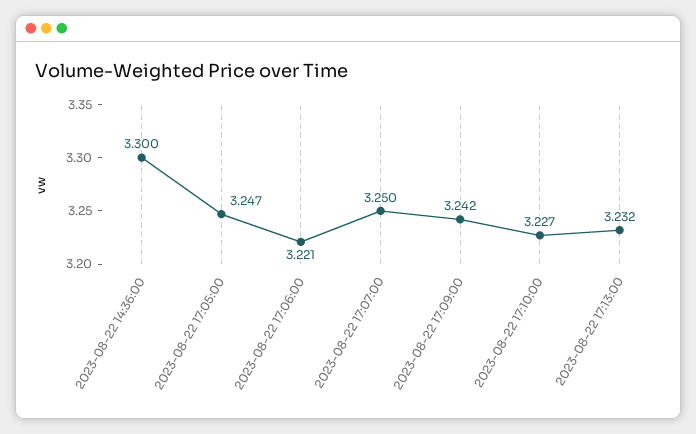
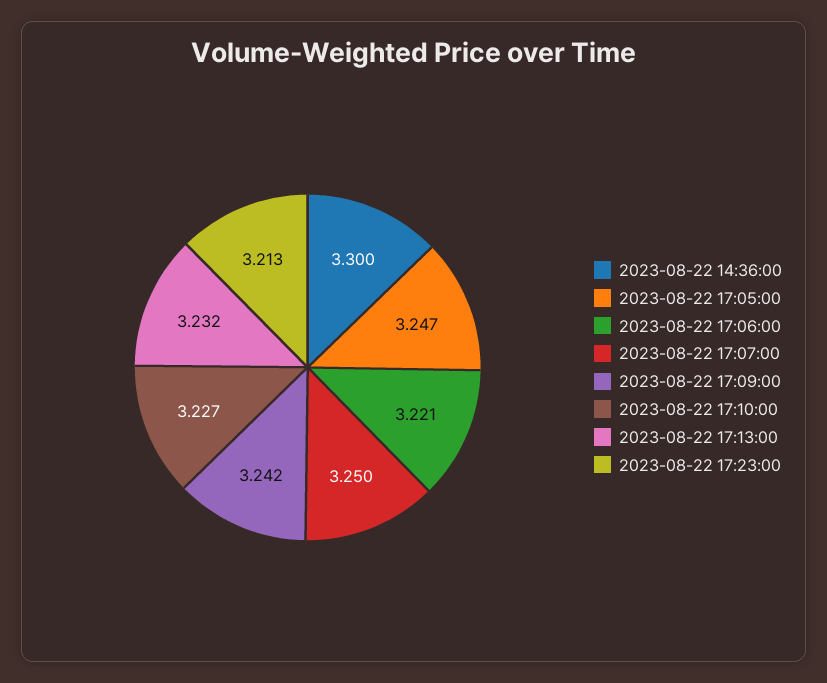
2023-08-22 17:23:00: none -> 3.213

